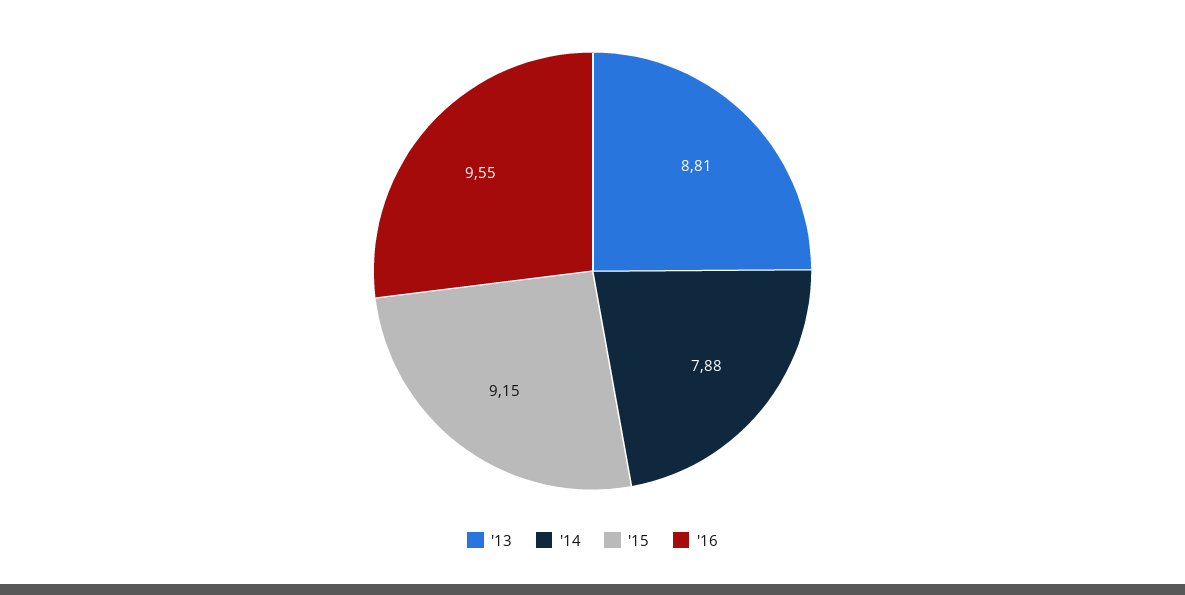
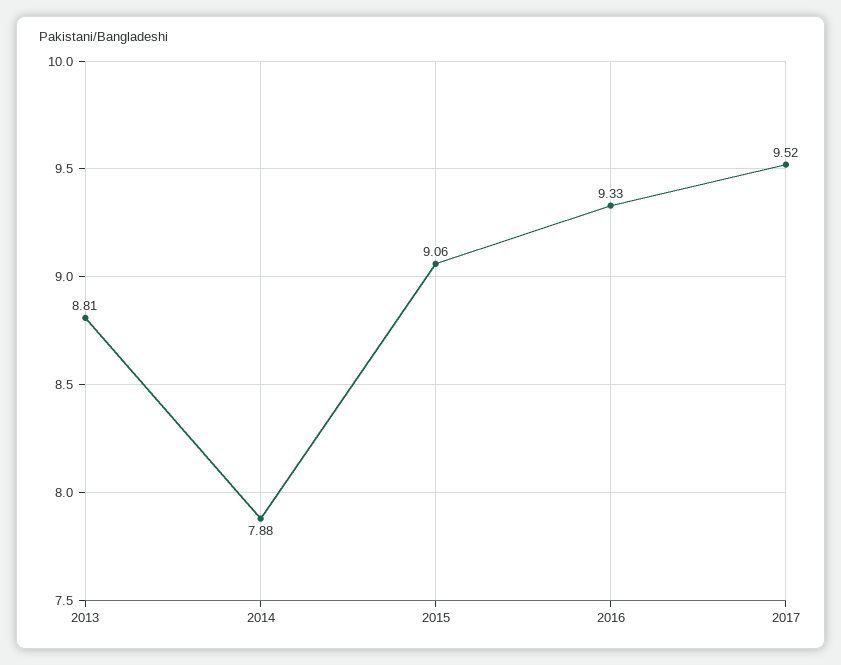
'15: 9.15 -> 9.06
'16: 9.55 -> 9.33
2017: none -> 9.52

